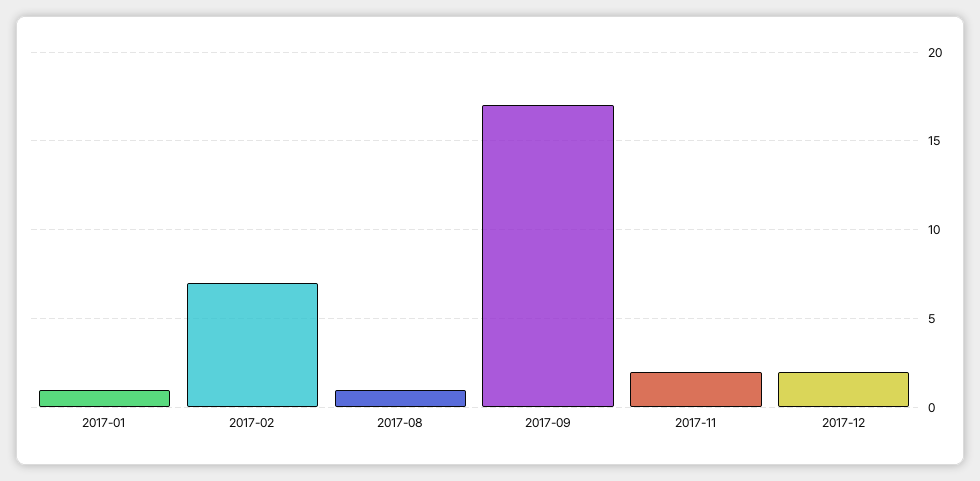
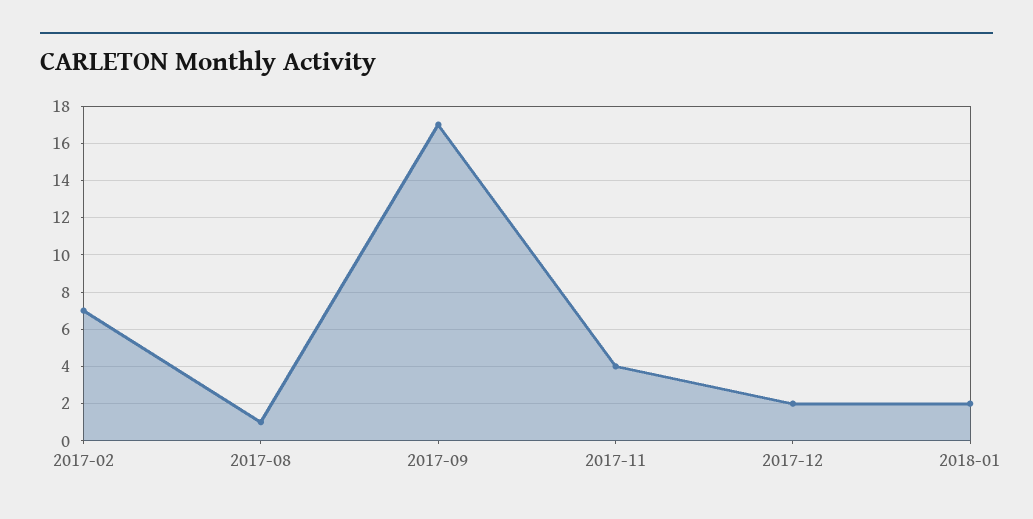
2017-01: 1 -> none
2017-11: 2 -> 4
2018-01: none -> 2

